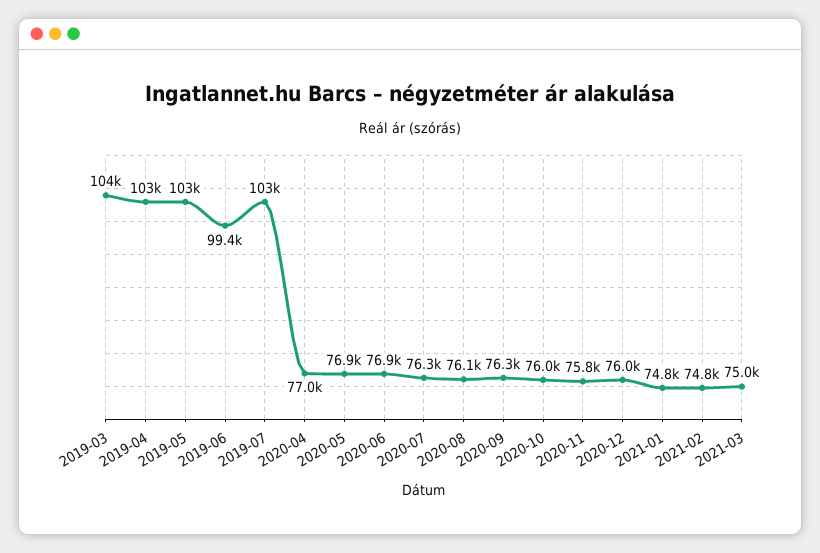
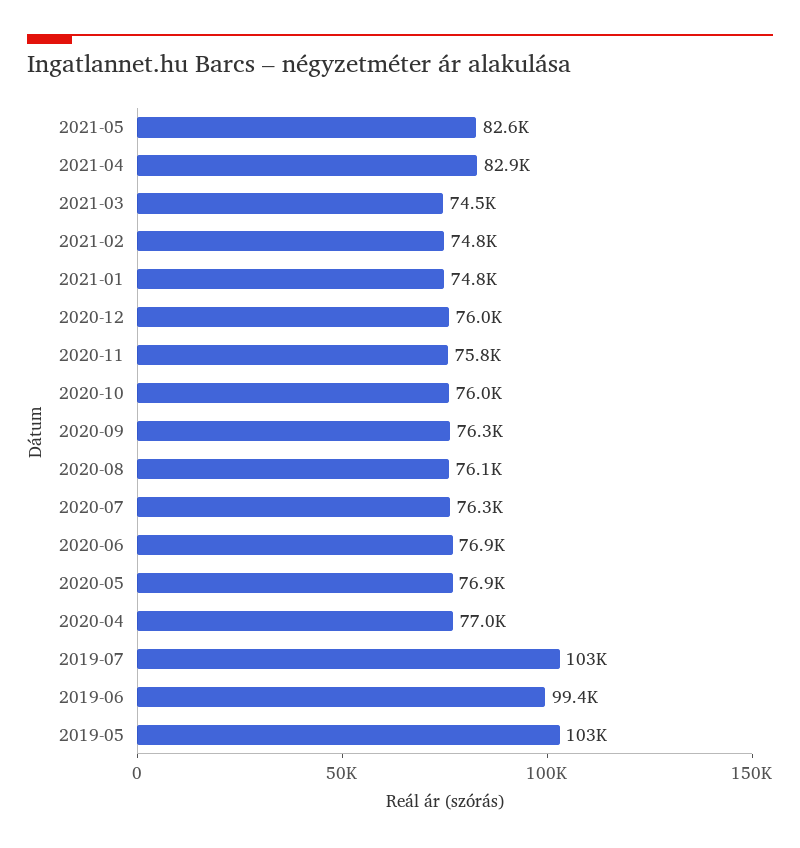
2019-03: 104000 -> none
2019-04: 103000 -> none
2021-03: 75000 -> 74500
2021-05: none -> 82600
2021-04: none -> 82900

